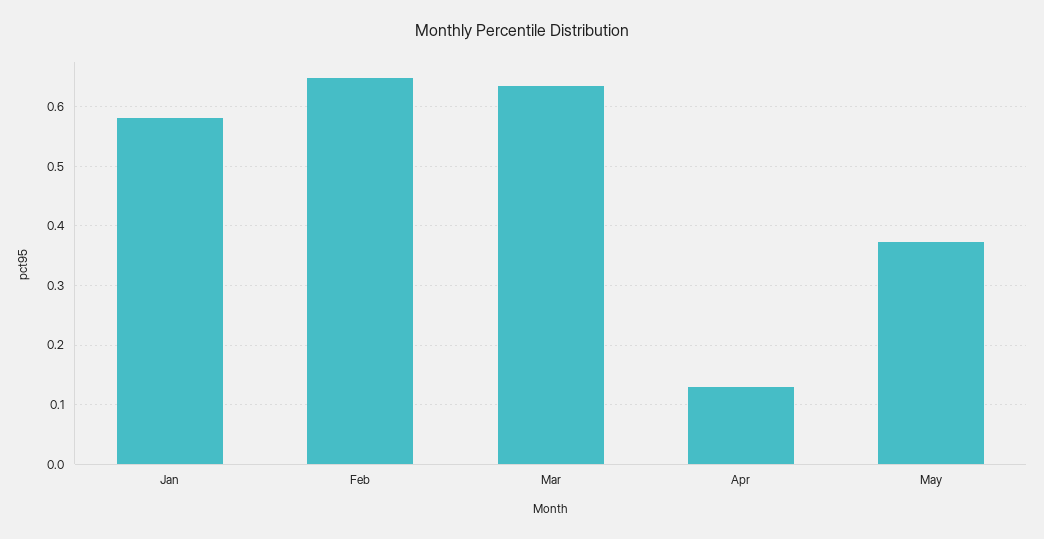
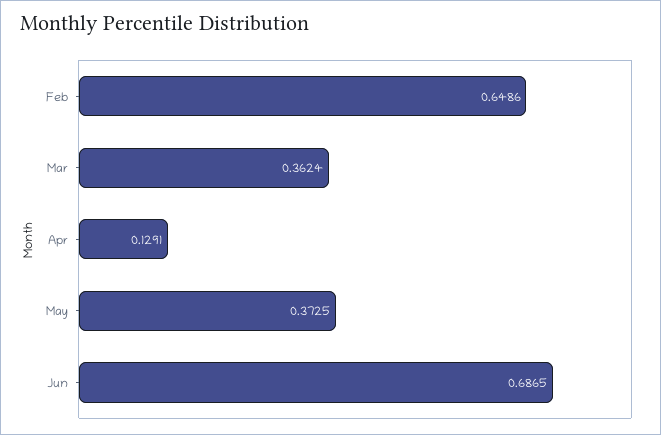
Jan: 0.58 -> none
Mar: 0.64 -> 0.3624
Jun: none -> 0.6865

